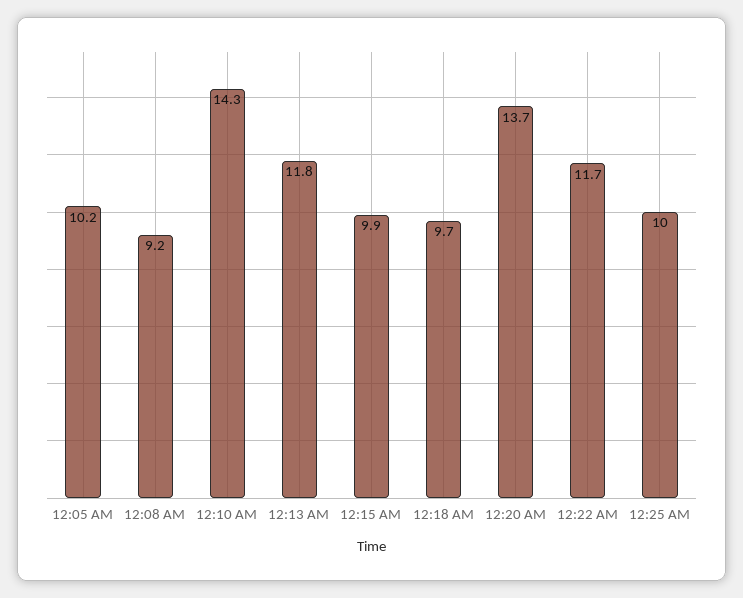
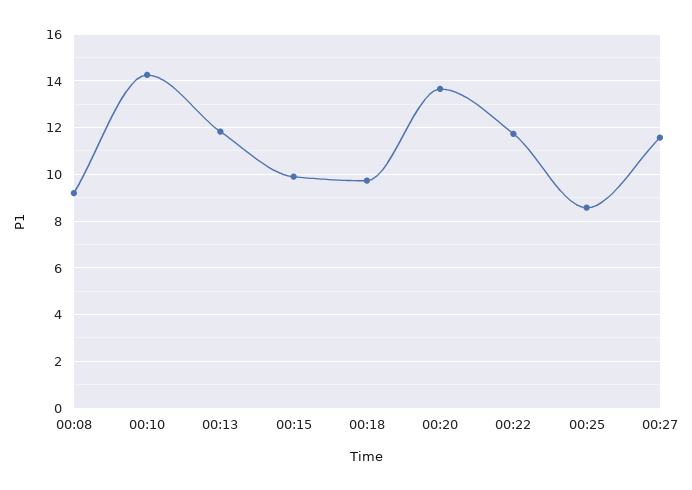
12:05 AM: 10.2 -> none
12:25 AM: 10 -> 8.5
00:27: none -> 11.5

